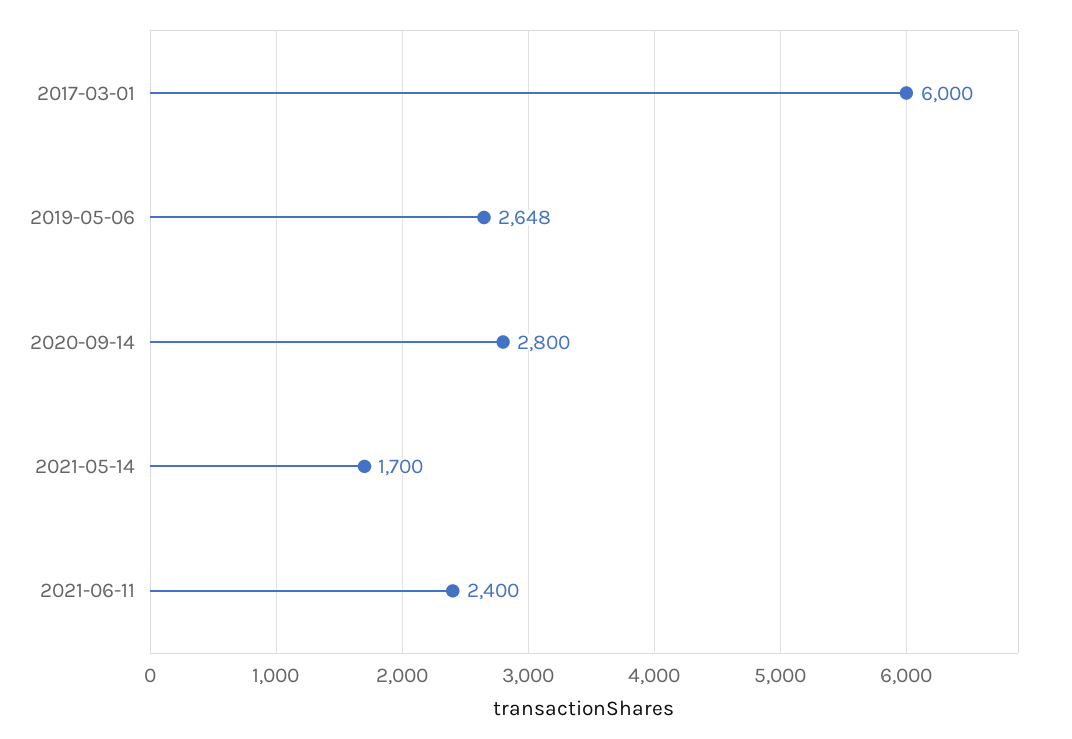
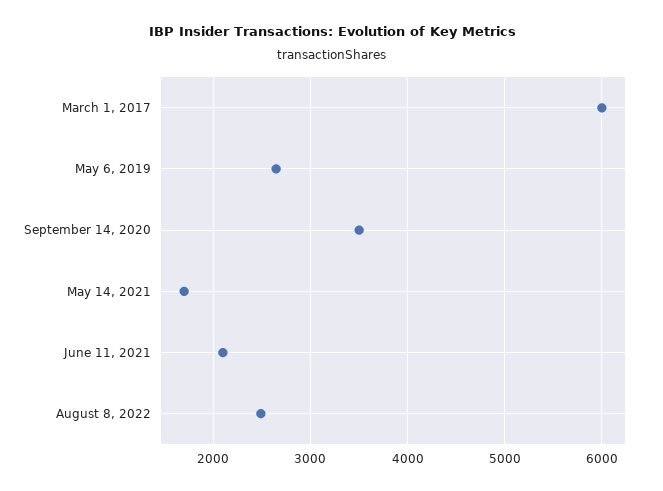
2020-09-14: 2800 -> 3500
2021-06-11: 2400 -> 2100
August 8, 2022: none -> 2500

